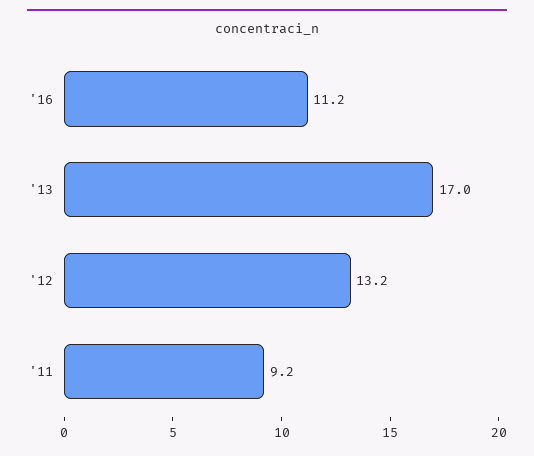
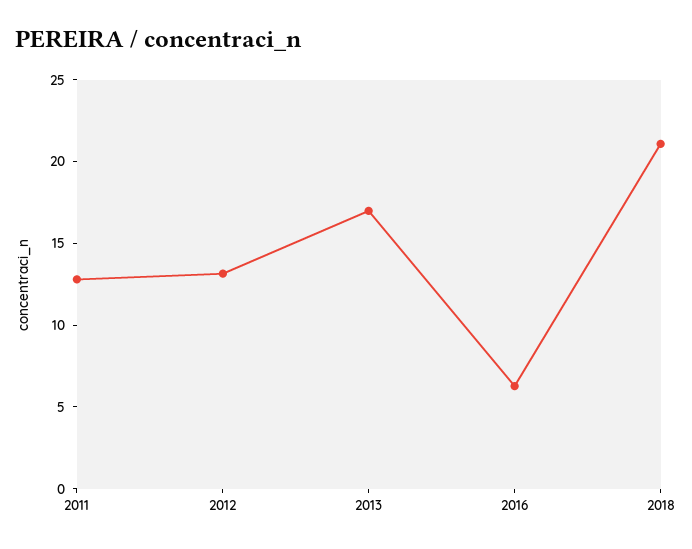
'16: 11.2 -> 6
'11: 9.2 -> 13
2018: none -> 21

